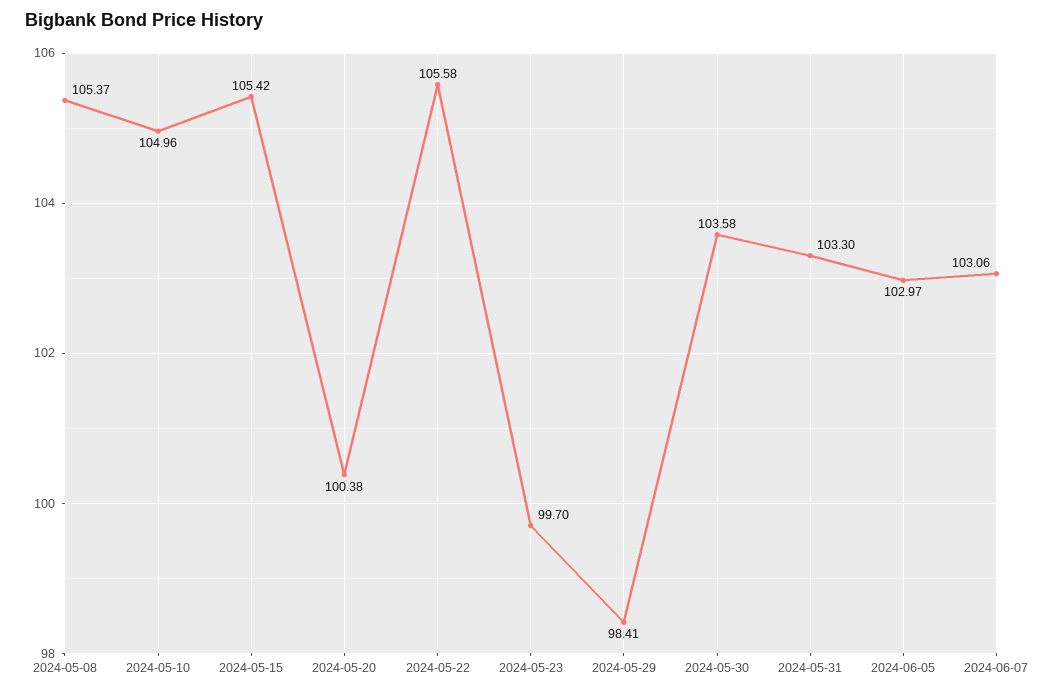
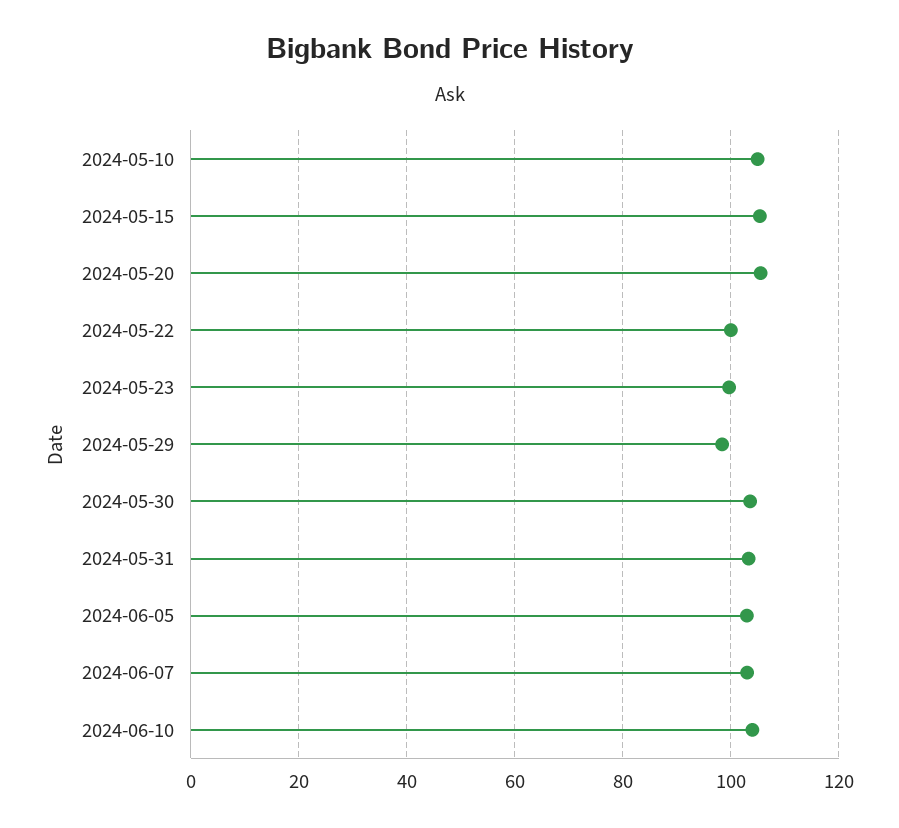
2024-05-08: 105.37 -> none
2024-05-20: 100.38 -> 106
2024-05-22: 105.58 -> 100
2024-06-10: none -> 104

